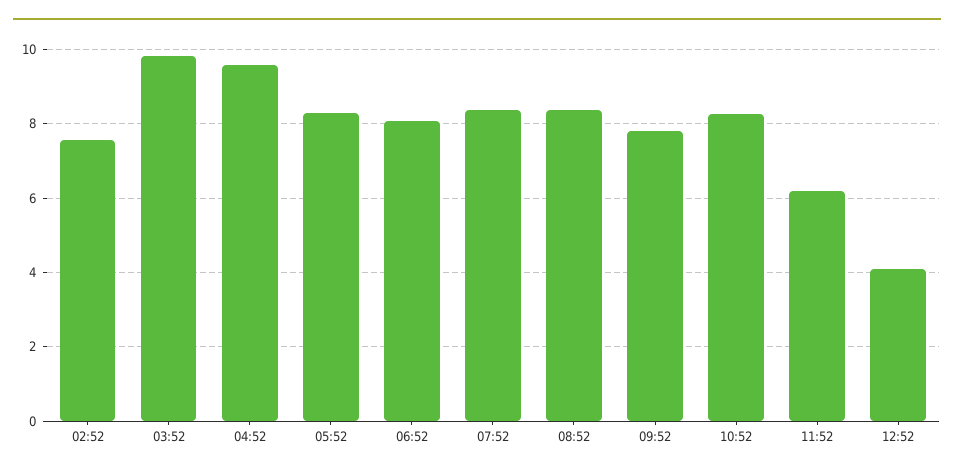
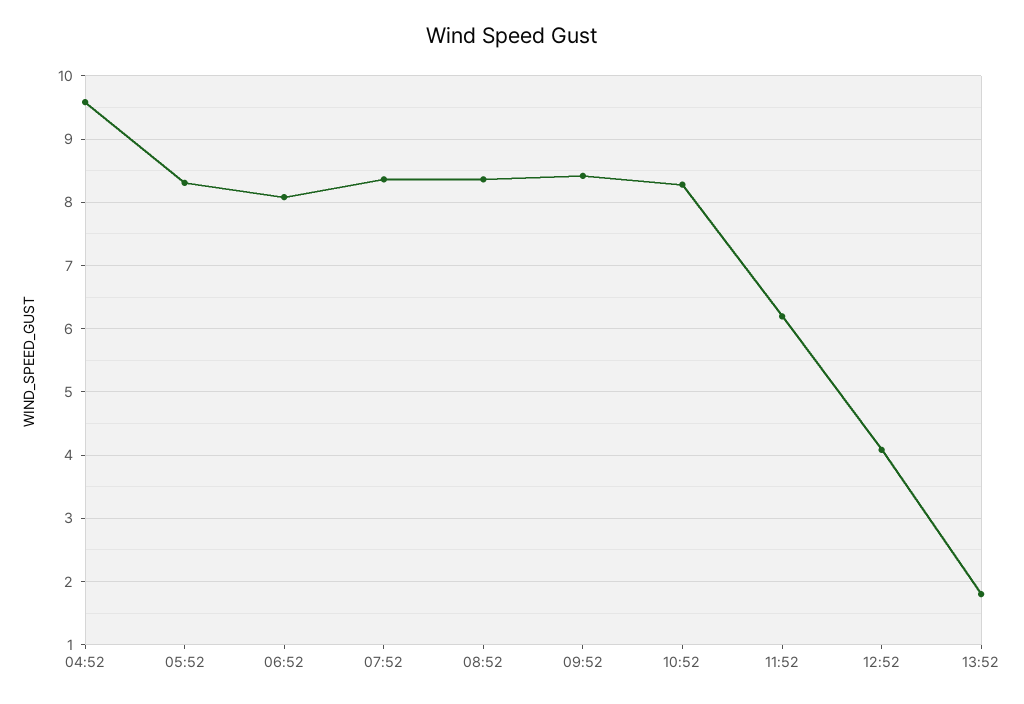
02:52: 7.6 -> none
03:52: 9.8 -> none
09:52: 7.8 -> 8.4
13:52: none -> 1.8

